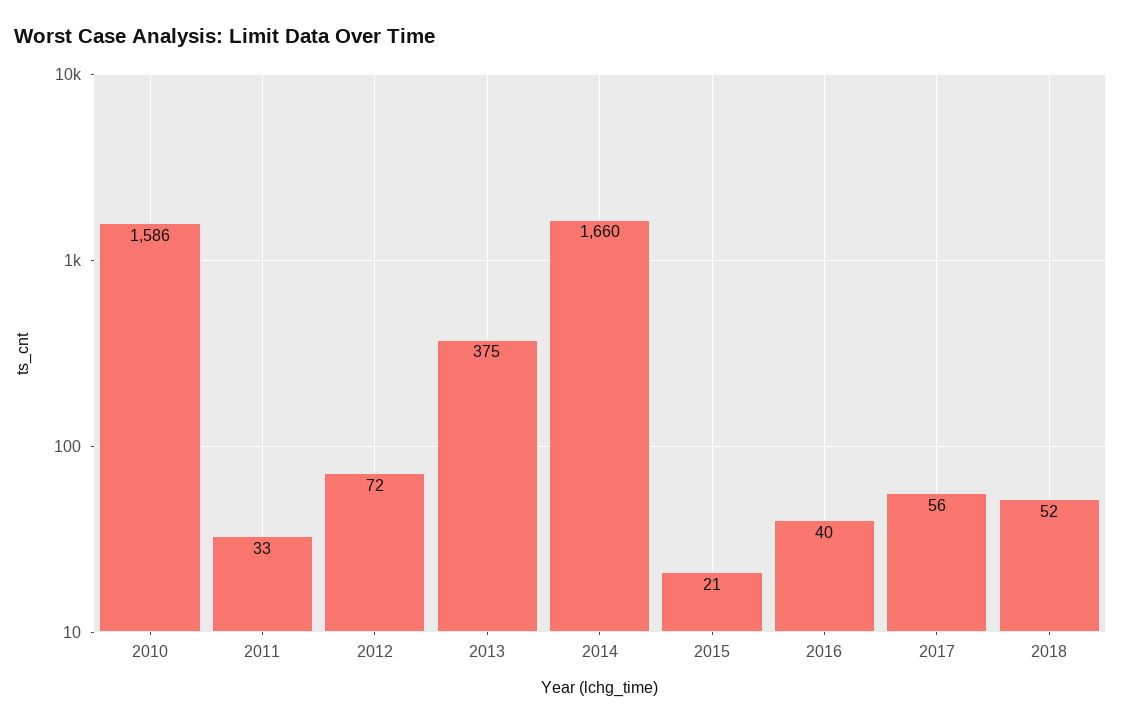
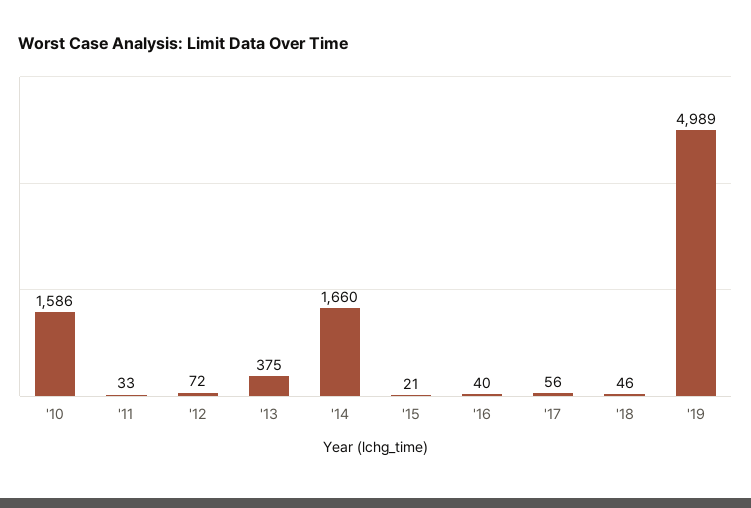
2018: 52 -> 46
'19: none -> 4989

